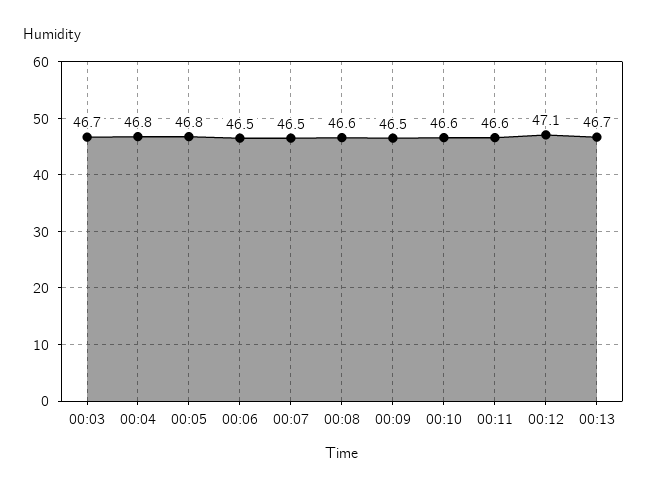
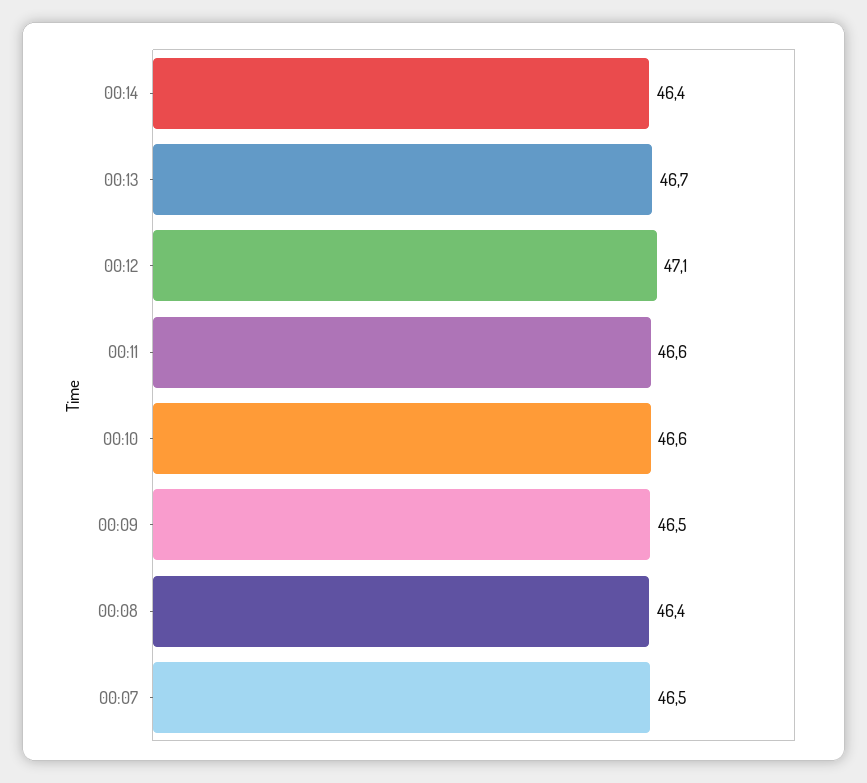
00:03: 46.7 -> none
00:04: 46.8 -> none
00:05: 46.8 -> none
00:06: 46.5 -> none
00:08: 46.6 -> 46.4
00:14: none -> 46.4

